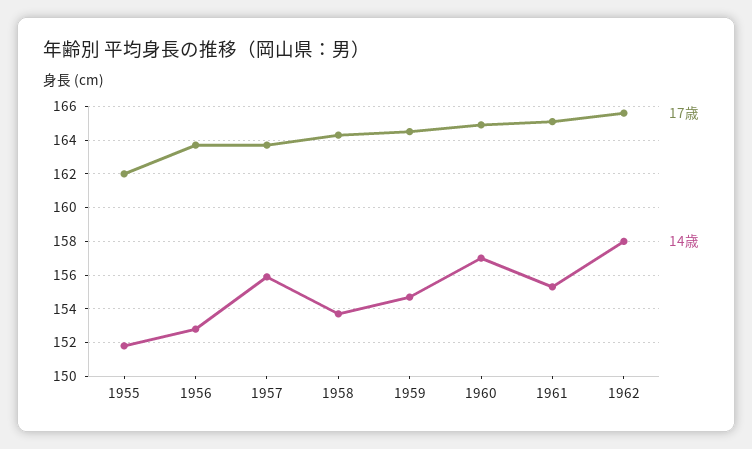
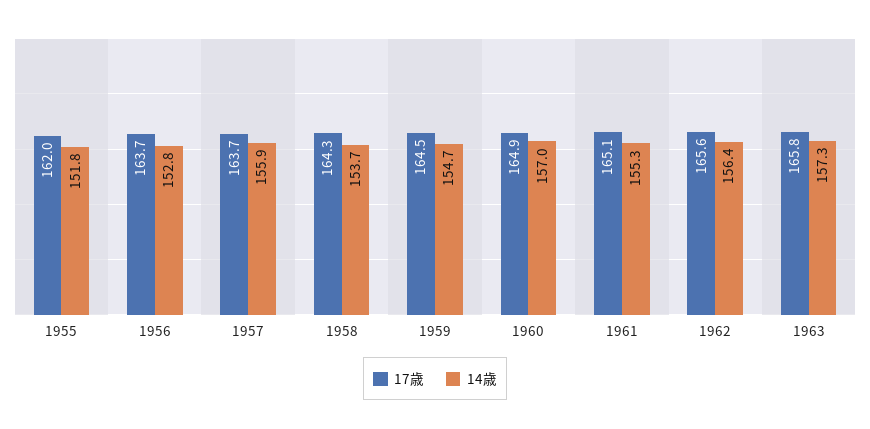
14歳, 1962: 158 -> 156.4
17歳, 1963: none -> 165.8
14歳, 1963: none -> 157.3

